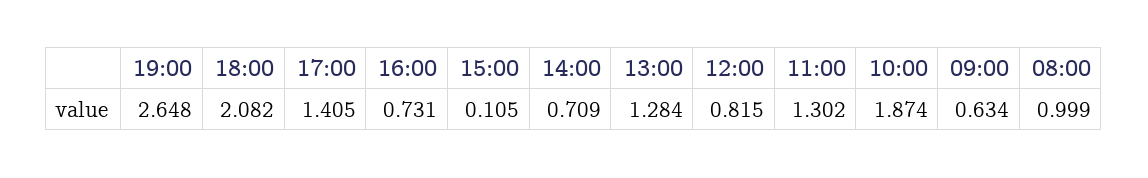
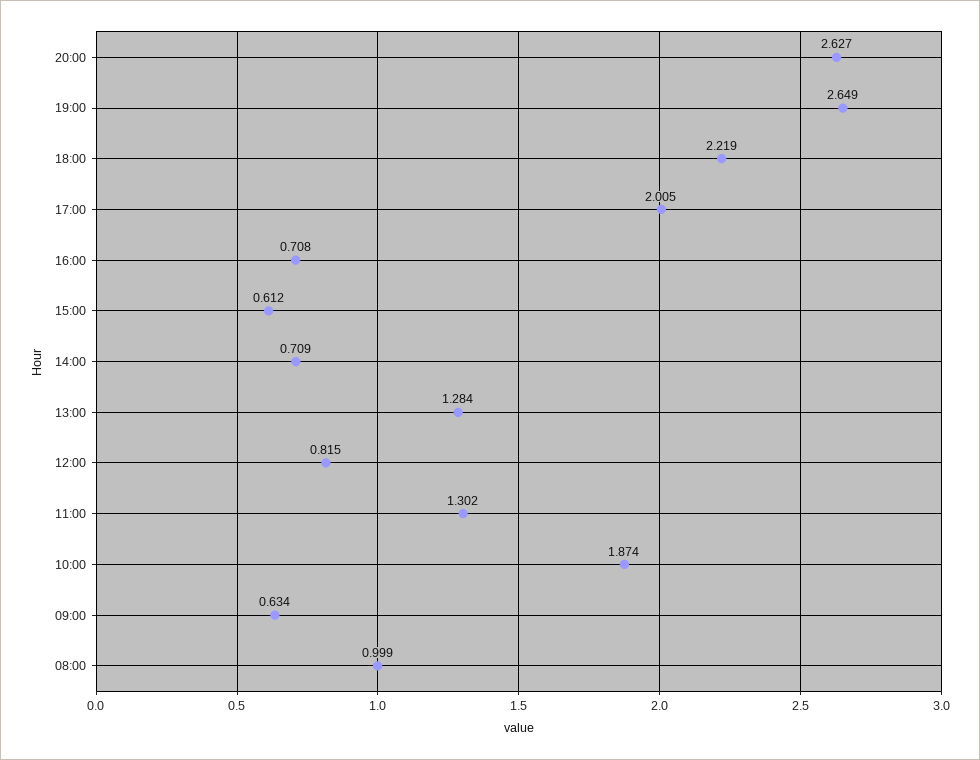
19:00: 2.648 -> 2.649
18:00: 2.082 -> 2.219
17:00: 1.405 -> 2.005
16:00: 0.731 -> 0.708
15:00: 0.105 -> 0.612
20:00: none -> 2.627

